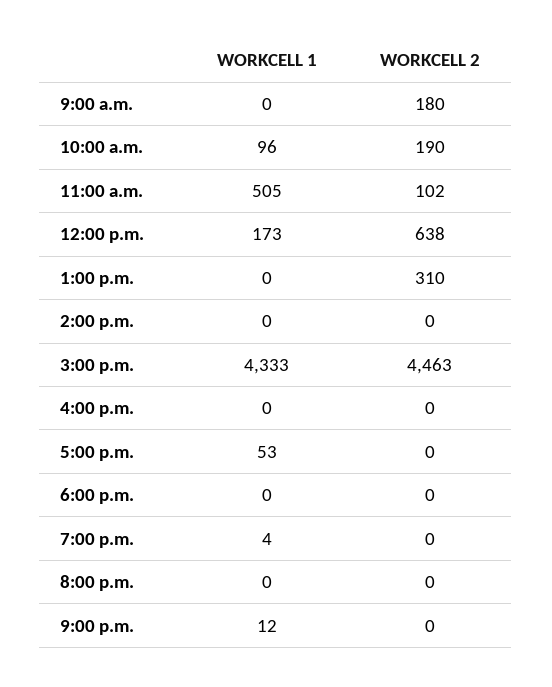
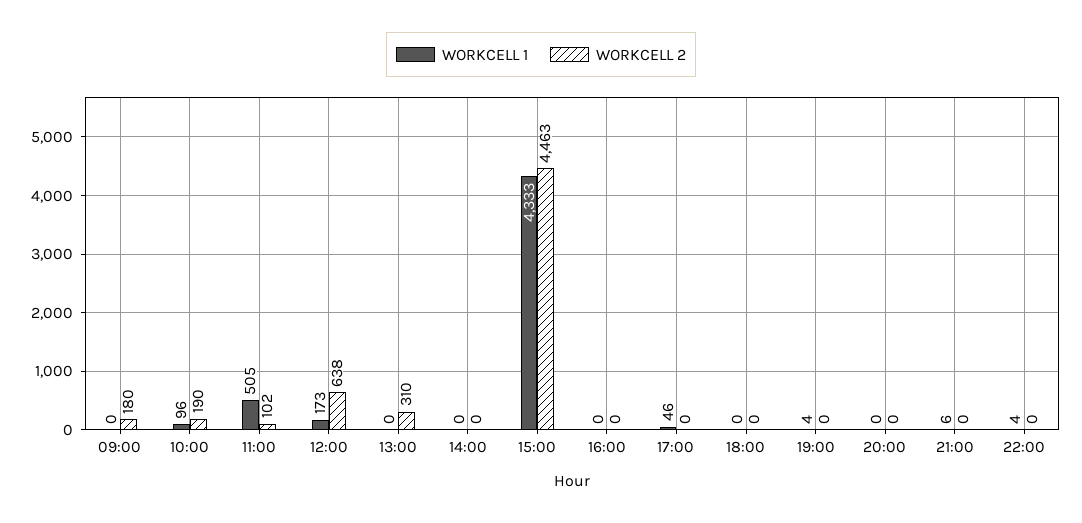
WORKCELL 1, 5:00 p.m.: 53 -> 46
WORKCELL 1, 9:00 p.m.: 12 -> 6
WORKCELL 1, 22:00: none -> 4
WORKCELL 2, 22:00: none -> 0

